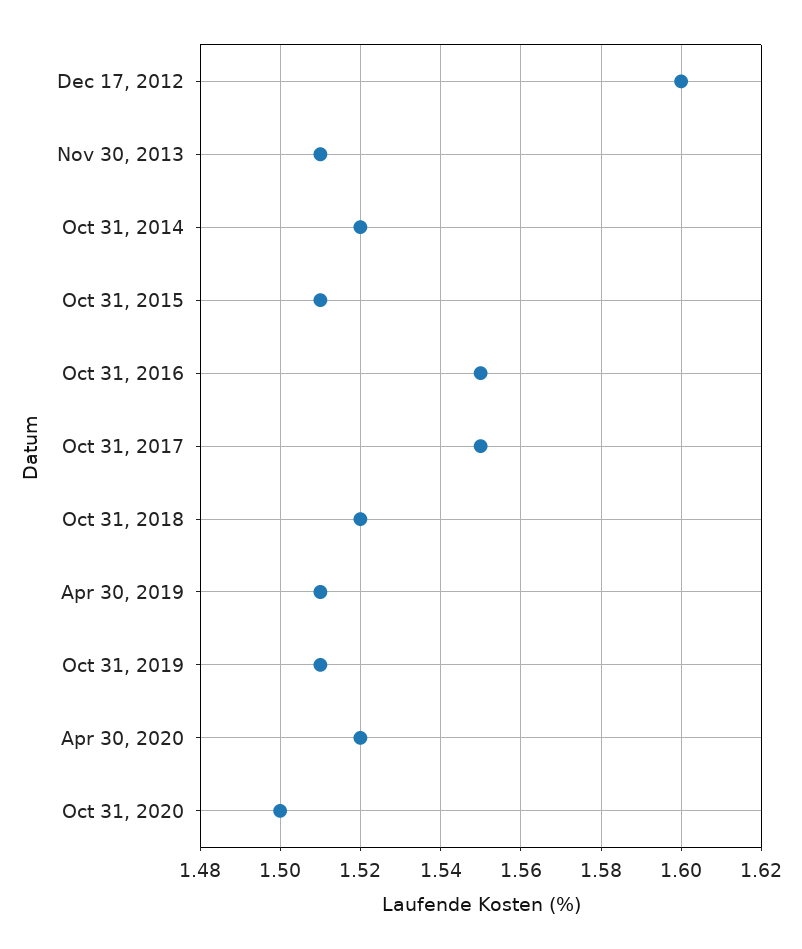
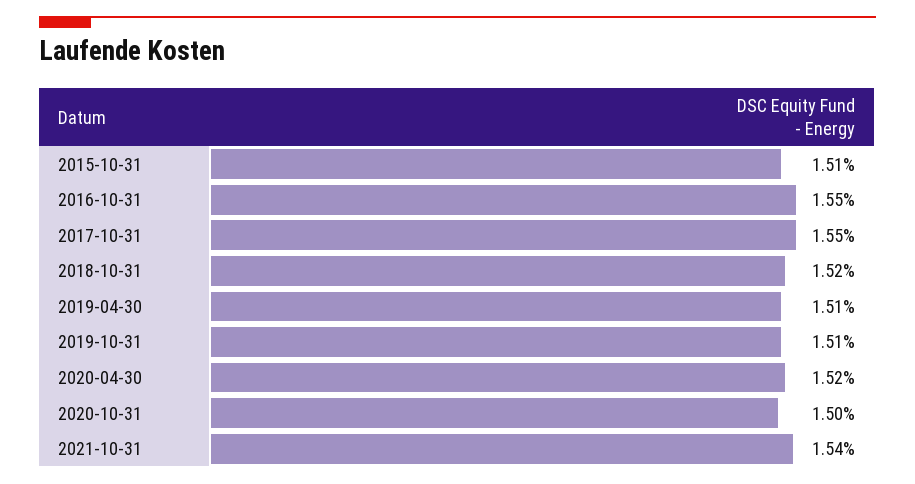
Dec 17, 2012: 1.6 -> none
Nov 30, 2013: 1.51 -> none
Oct 31, 2014: 1.52 -> none
2021-10-31: none -> 1.54

